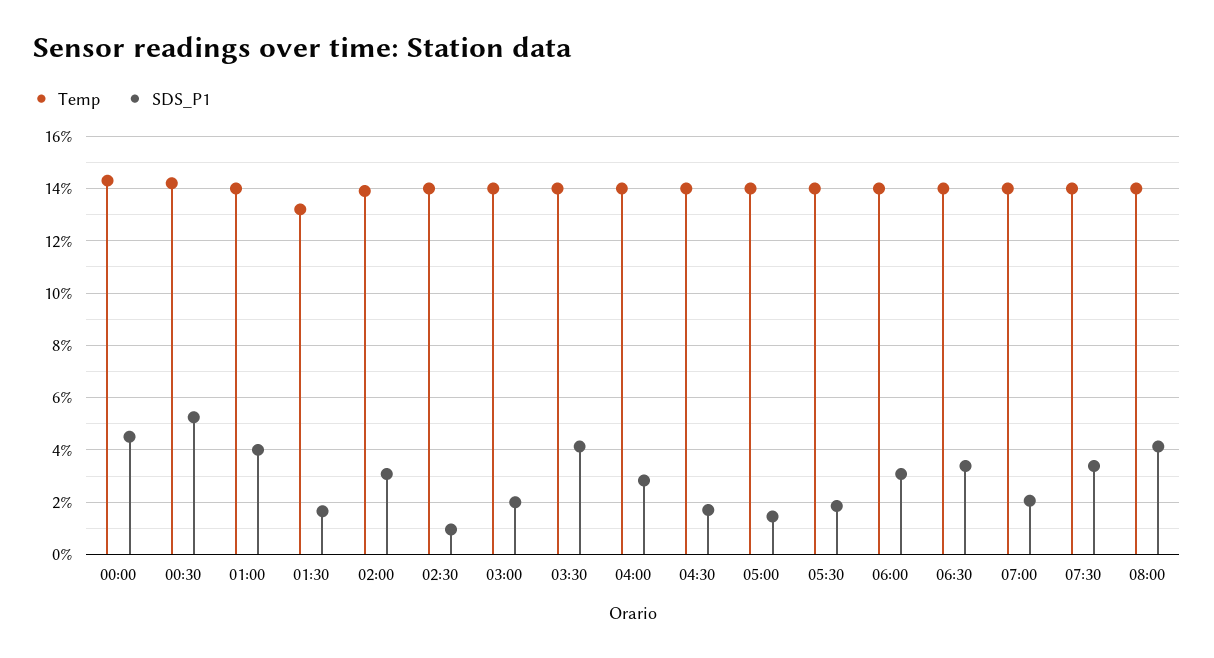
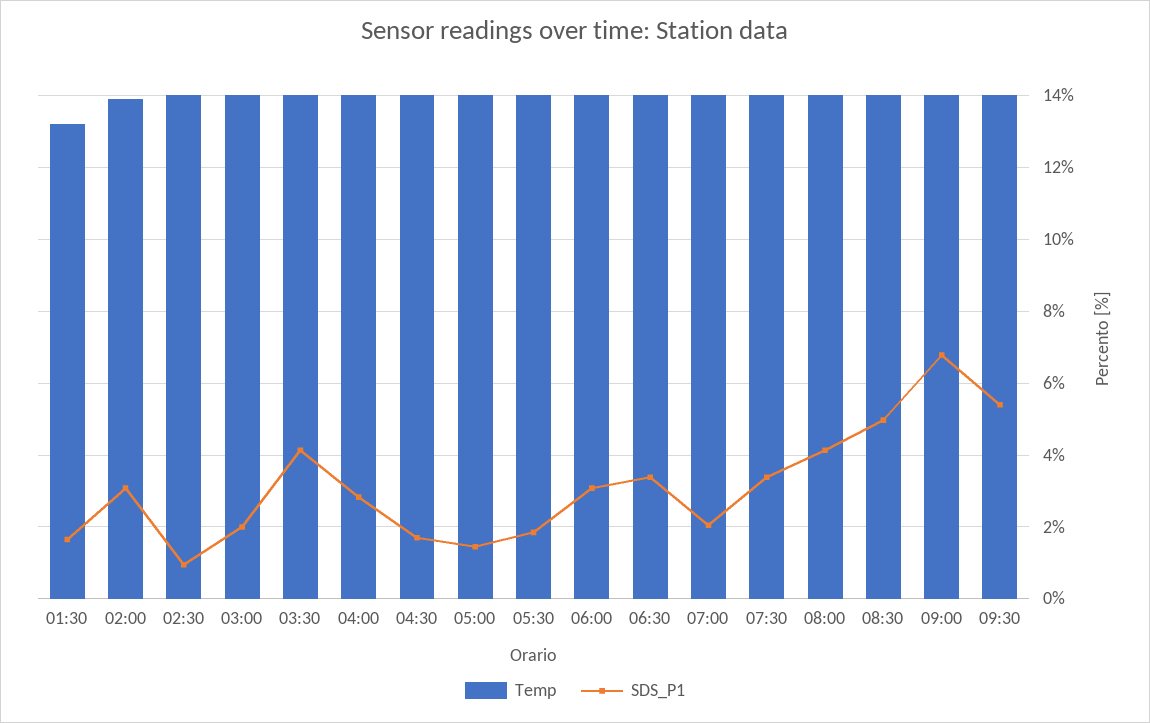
Temp, 00:00: 14.25 -> none
SDS_P1, 00:00: 4.5 -> none
Temp, 00:30: 14.25 -> none
SDS_P1, 00:30: 5.25 -> none
Temp, 01:00: 14 -> none
SDS_P1, 01:00: 4 -> none
Temp, 08:30: none -> 14
SDS_P1, 08:30: none -> 5
Temp, 09:00: none -> 14
SDS_P1, 09:00: none -> 6.8
Temp, 09:30: none -> 14
SDS_P1, 09:30: none -> 5.4

